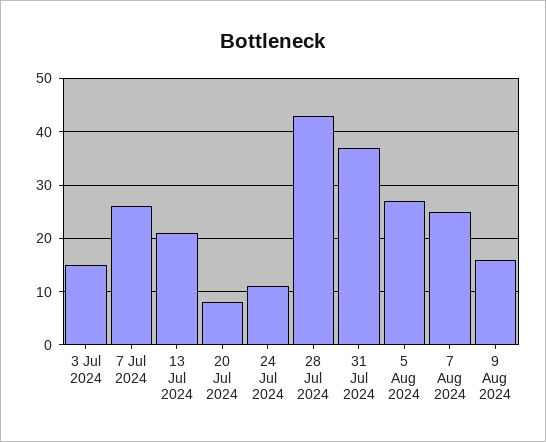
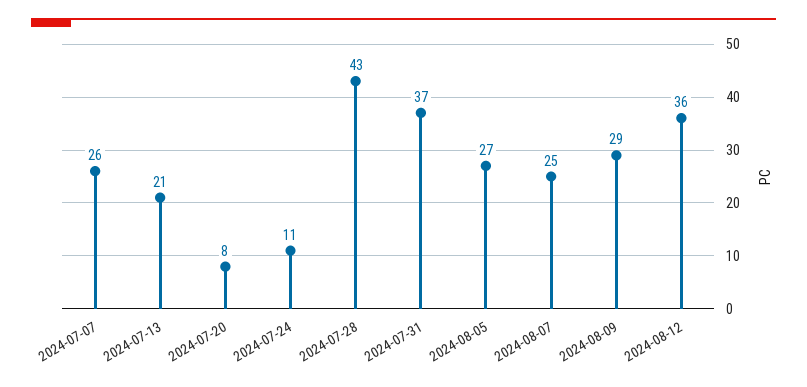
3 Jul 2024: 15 -> none
9 Aug 2024: 15 -> 29
2024-08-12: none -> 36

